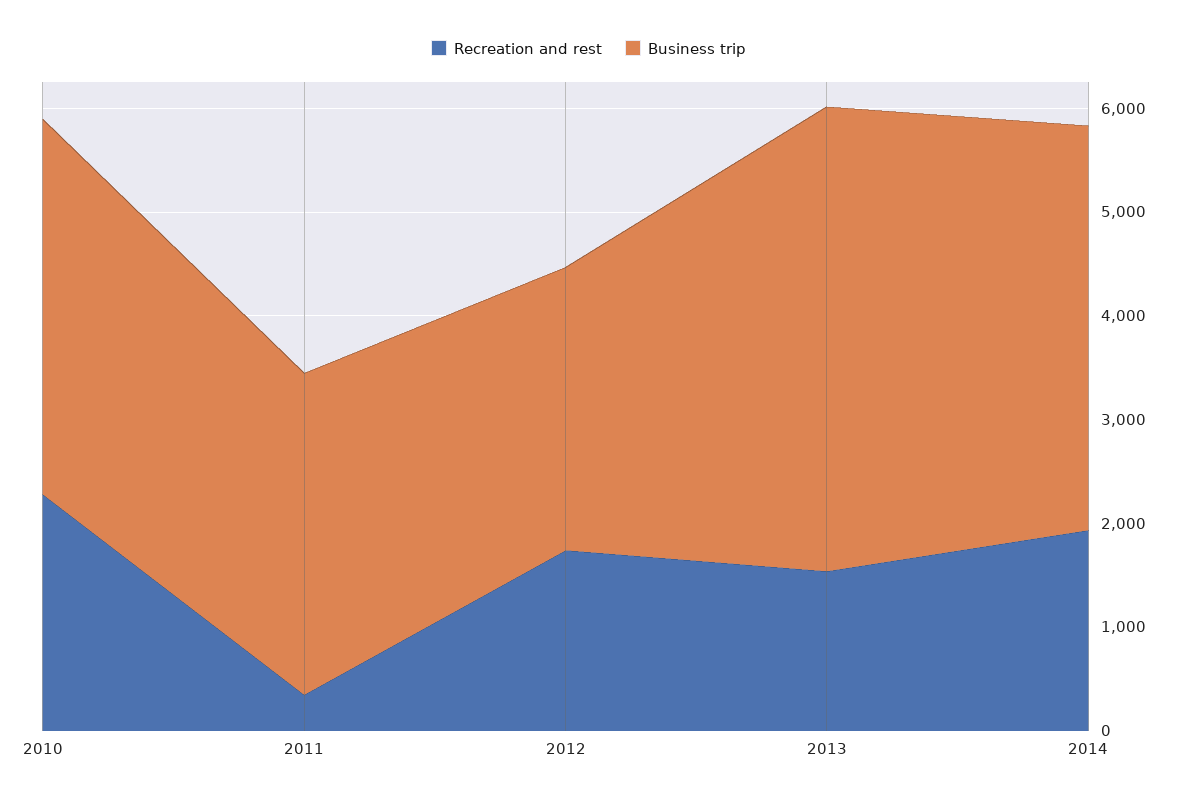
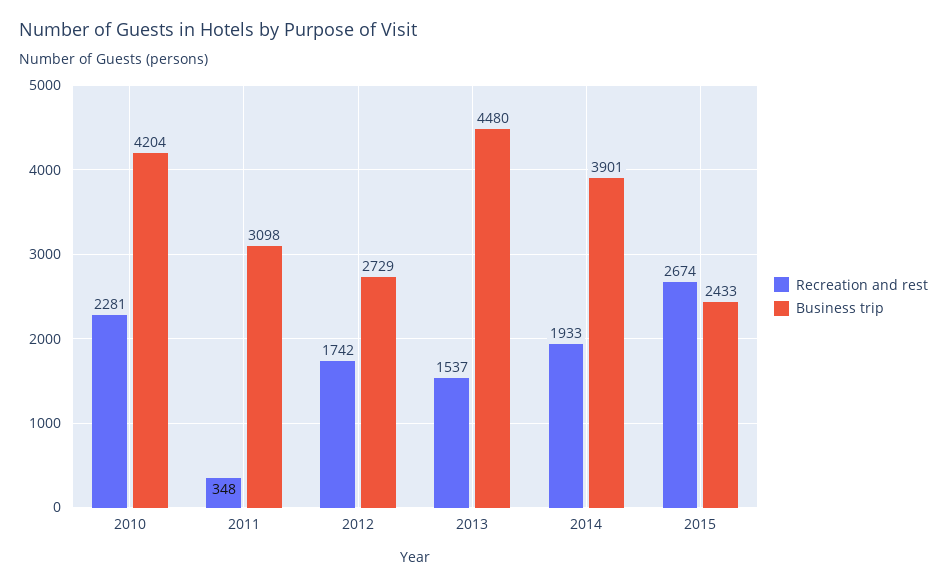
Business trip, 2010: 3600 -> 4204
Recreation and rest, 2015: none -> 2674
Business trip, 2015: none -> 2433

